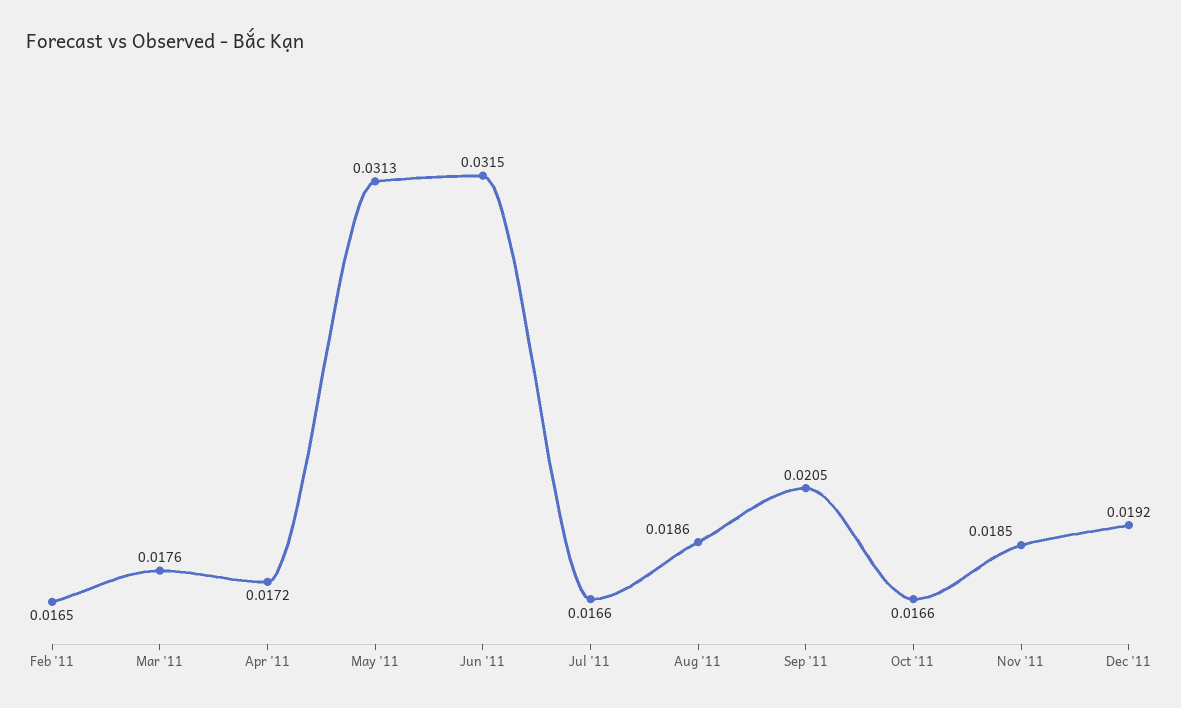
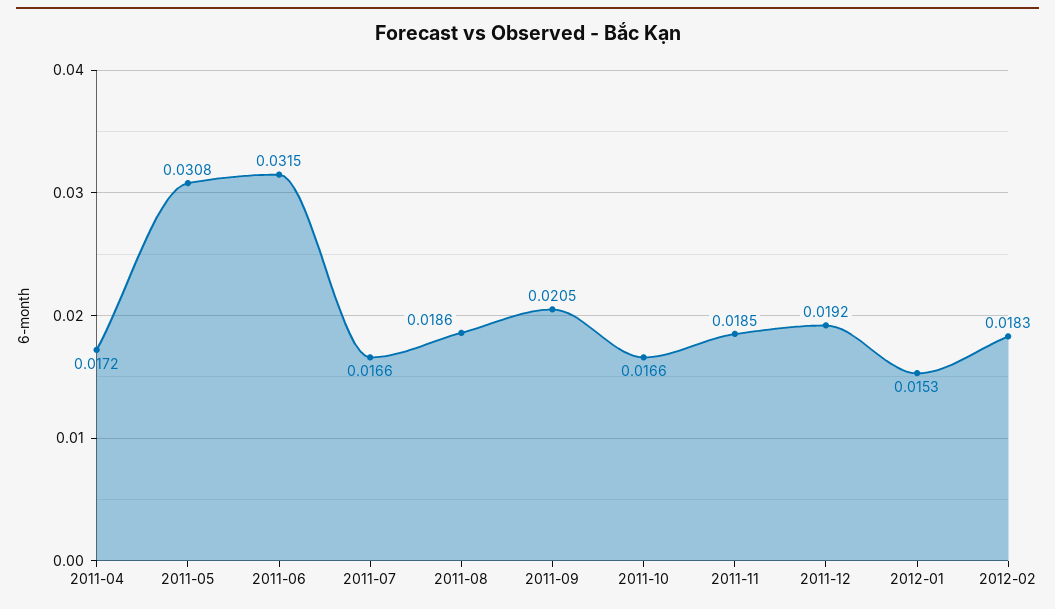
Feb '11: 0.0165 -> none
Mar '11: 0.0176 -> none
May '11: 0.0313 -> 0.0308
2012-01: none -> 0.0153
2012-02: none -> 0.0183

